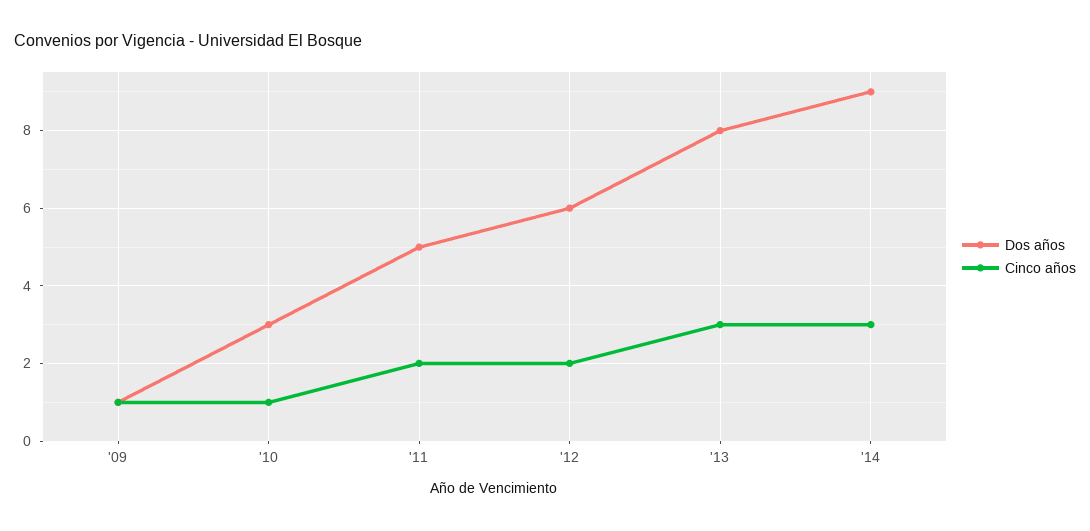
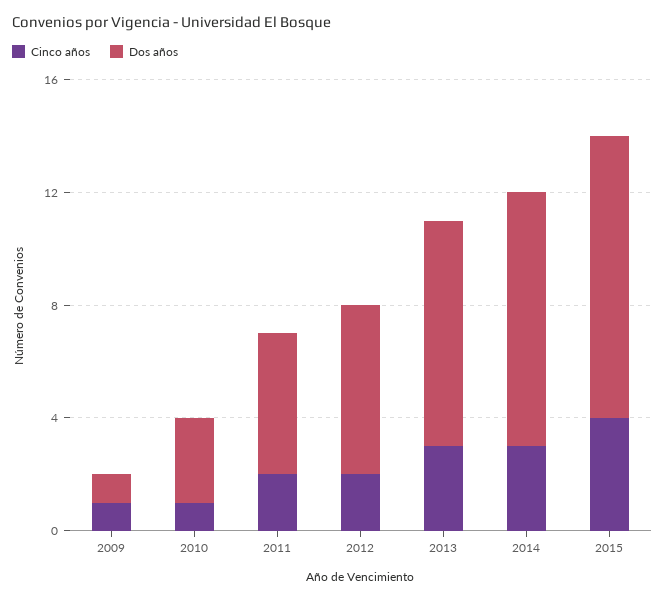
Cinco años, 2015: none -> 4
Dos años, 2015: none -> 10

